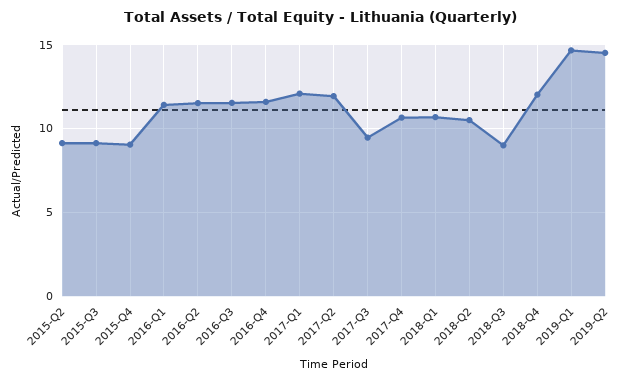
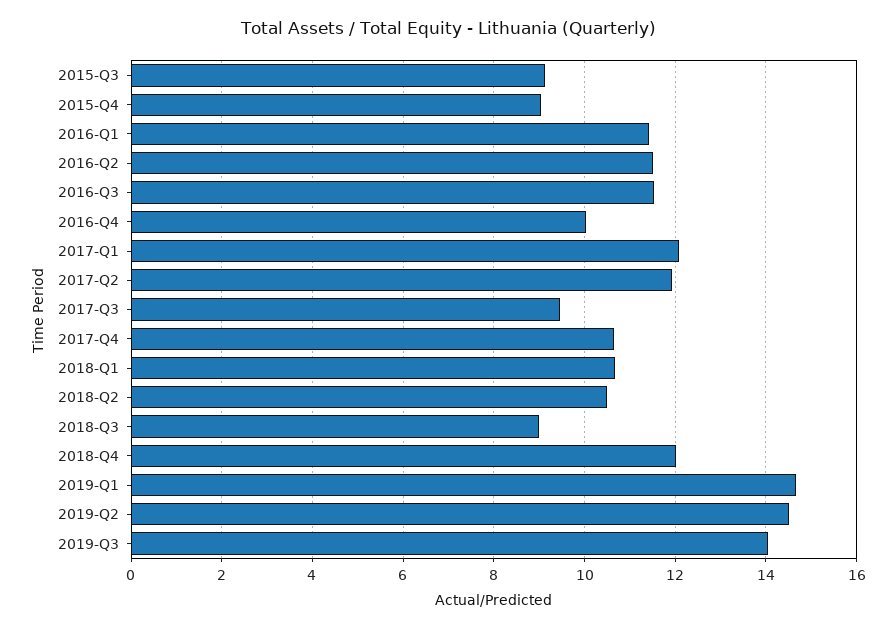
2015-Q2: 9 -> none
2016-Q4: 11.5 -> 10
2019-Q3: none -> 14

